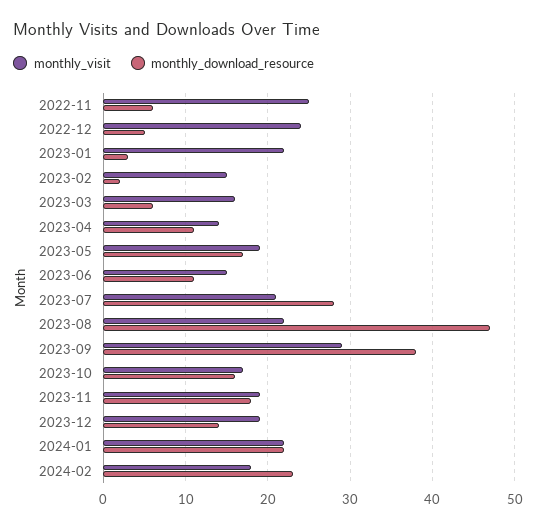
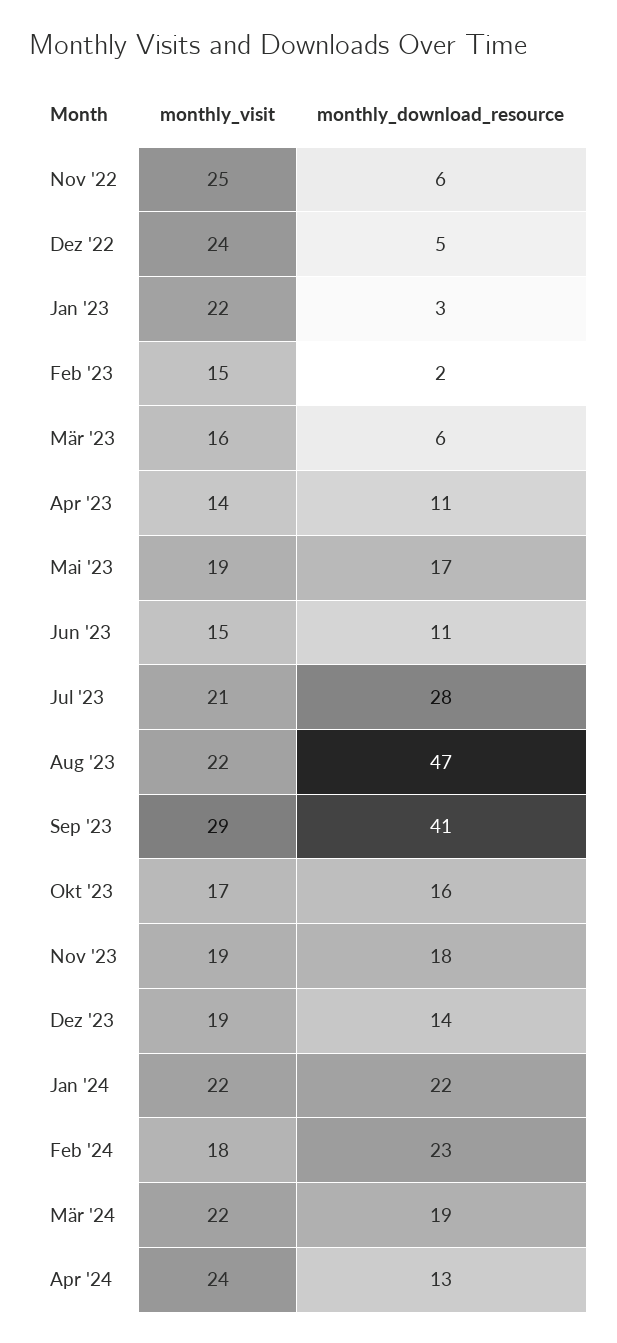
monthly_download_resource, 2023-09: 38 -> 41
monthly_visit, Mär '24: none -> 22
monthly_download_resource, Mär '24: none -> 19
monthly_visit, Apr '24: none -> 24
monthly_download_resource, Apr '24: none -> 13

